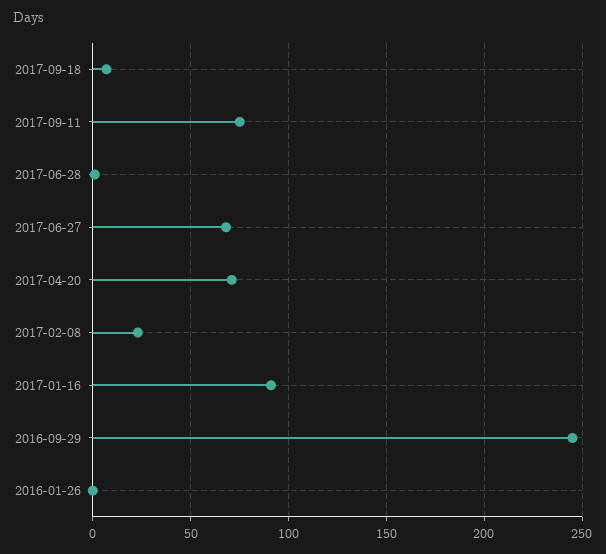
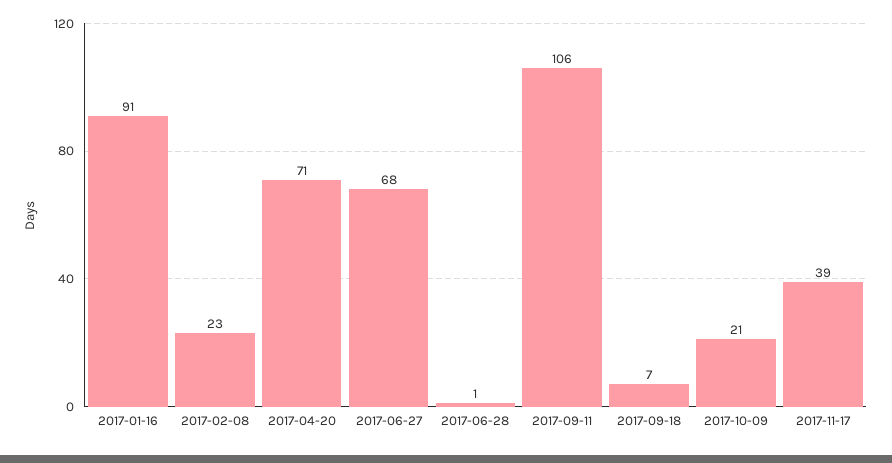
2017-09-11: 75 -> 106
2016-09-29: 245 -> none
2016-01-26: 0 -> none
2017-10-09: none -> 21
2017-11-17: none -> 39

